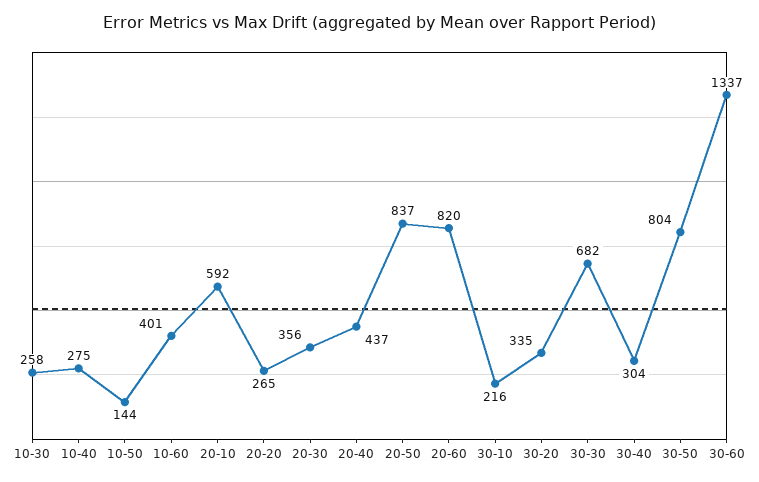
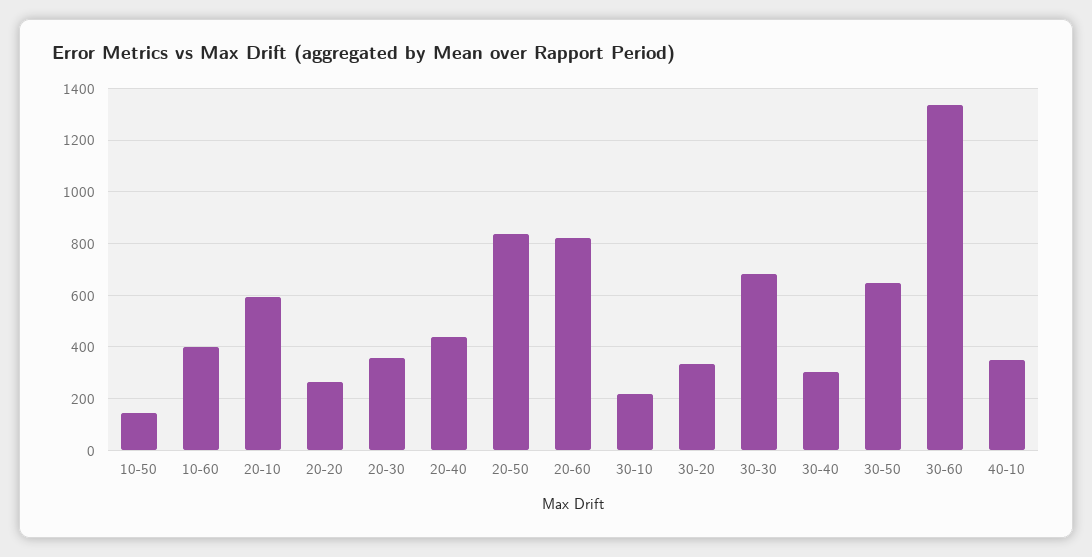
10-30: 258 -> none
10-40: 275 -> none
30-50: 804 -> 650
40-10: none -> 350

